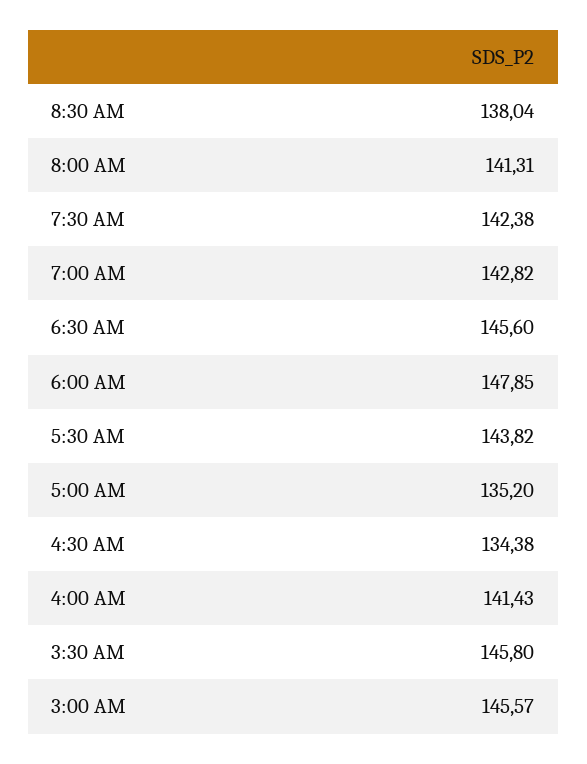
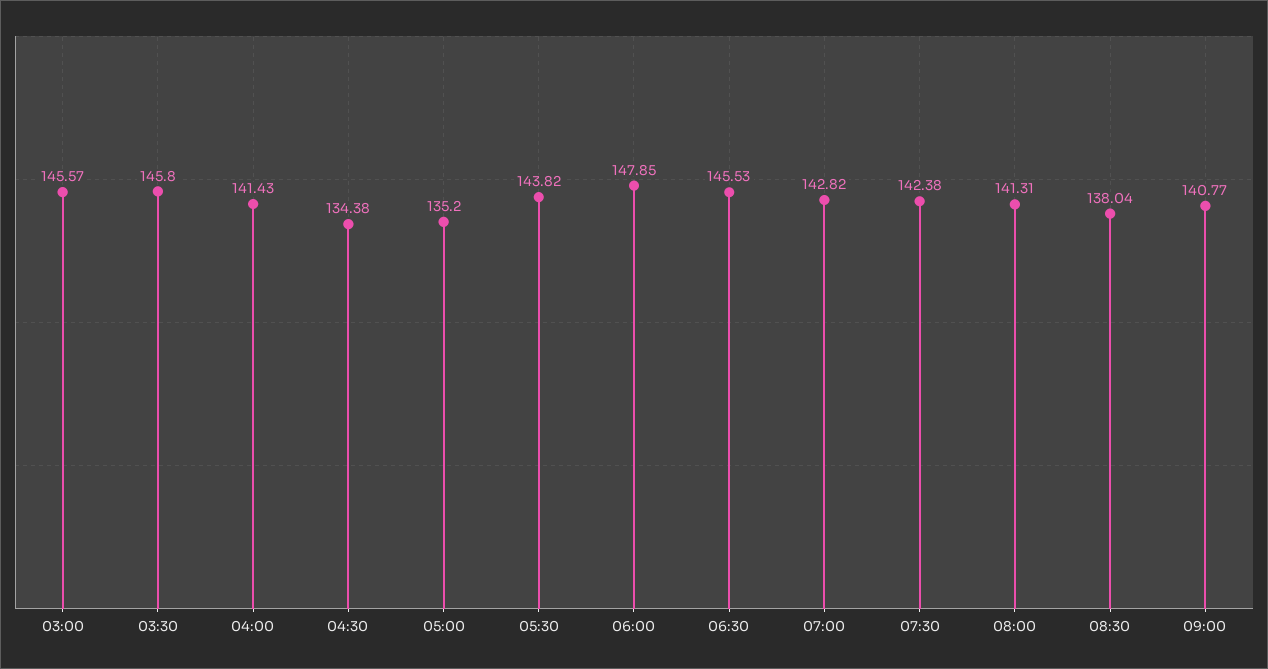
6:30 AM: 145.6 -> 145.53
09:00: none -> 140.77

